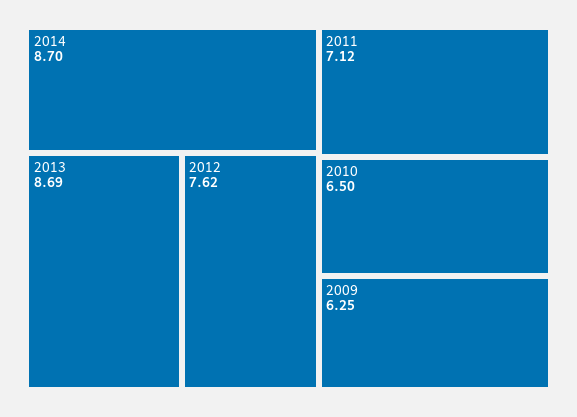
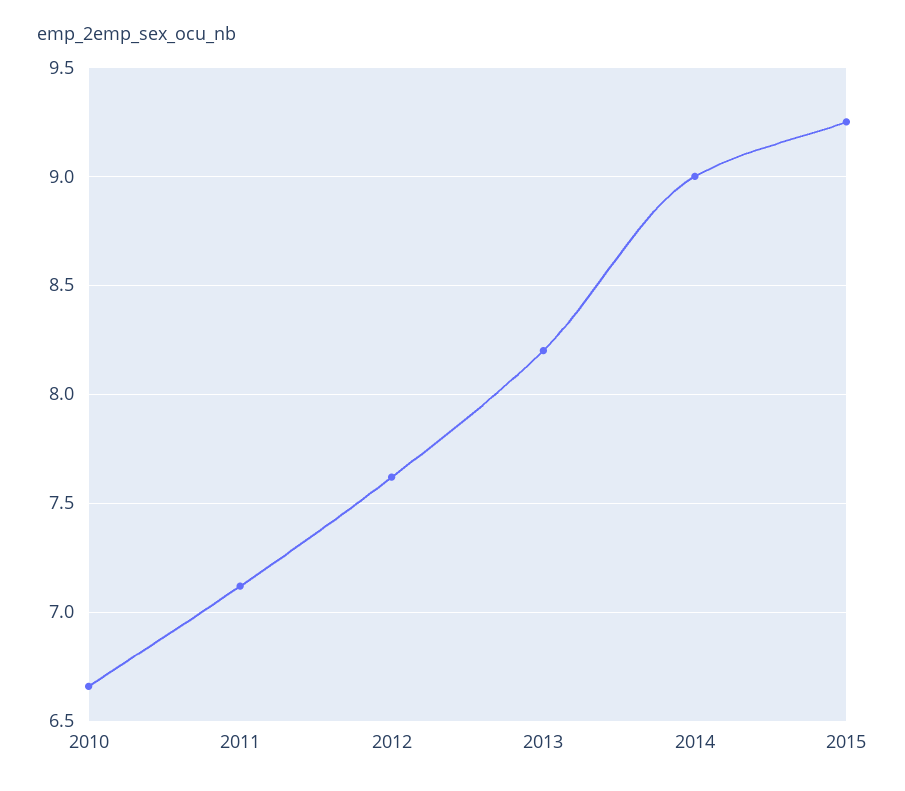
2014: 8.7 -> 9
2013: 8.69 -> 8.2
2010: 6.5 -> 6.65
2009: 6.25 -> none
2015: none -> 9.25

